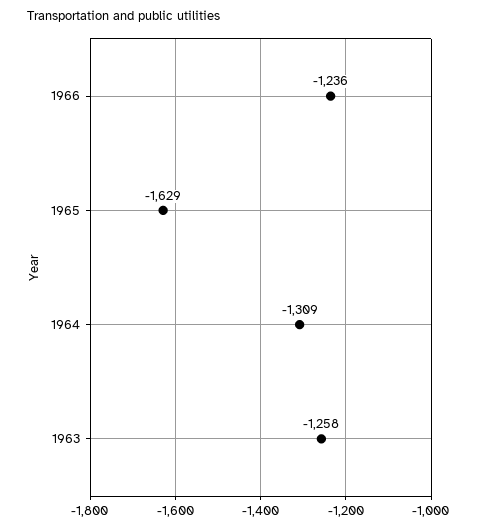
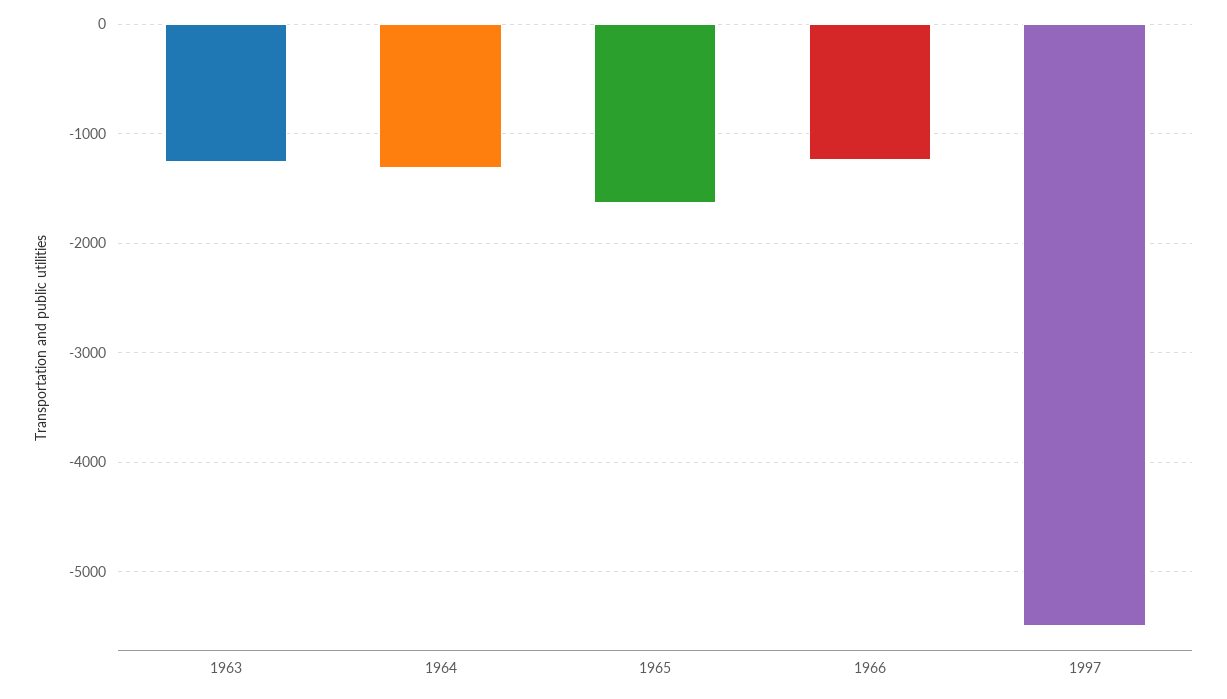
1997: none -> -5500

